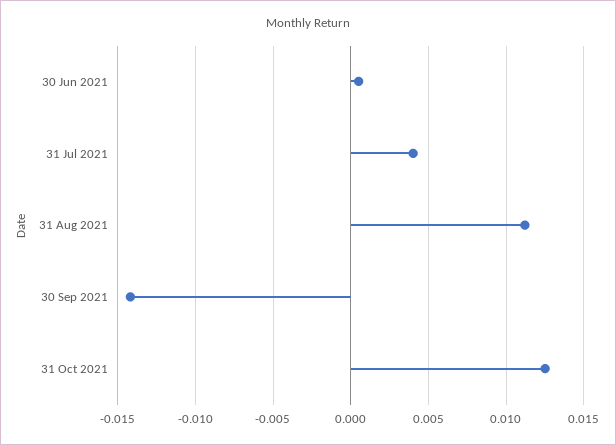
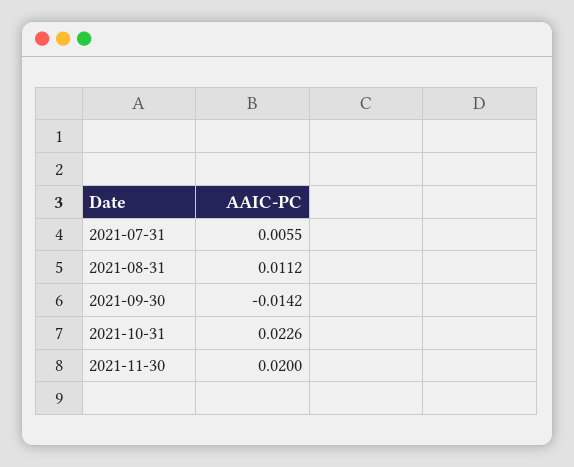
30 Jun 2021: 0.0005 -> none
31 Jul 2021: 0.004 -> 0.0055
31 Oct 2021: 0.0125 -> 0.0226
2021-11-30: none -> 0.02

